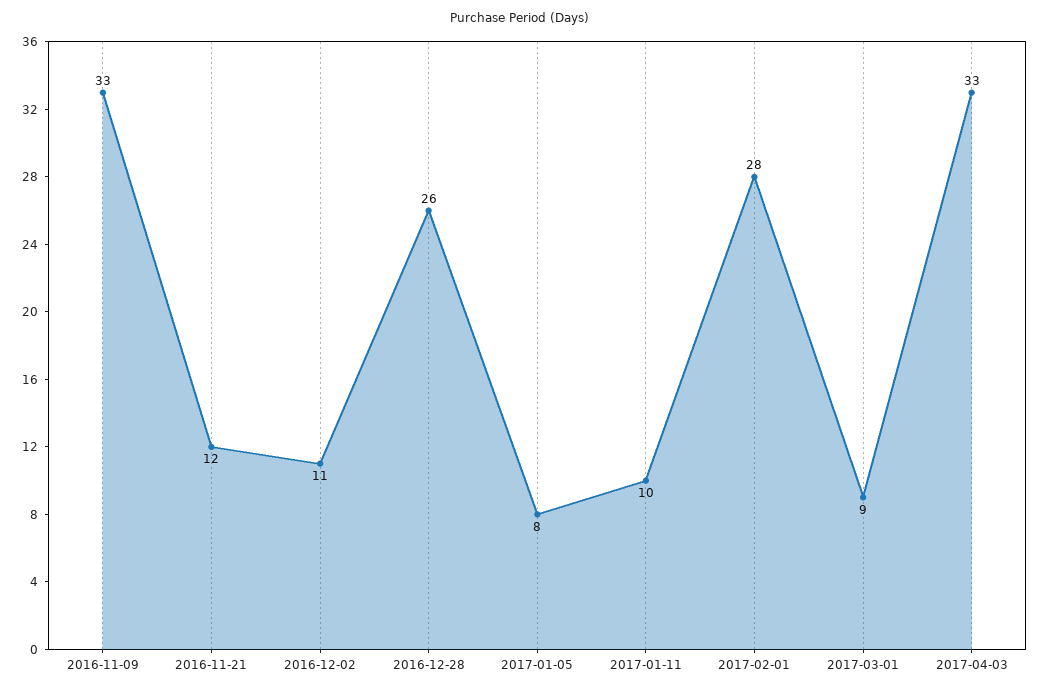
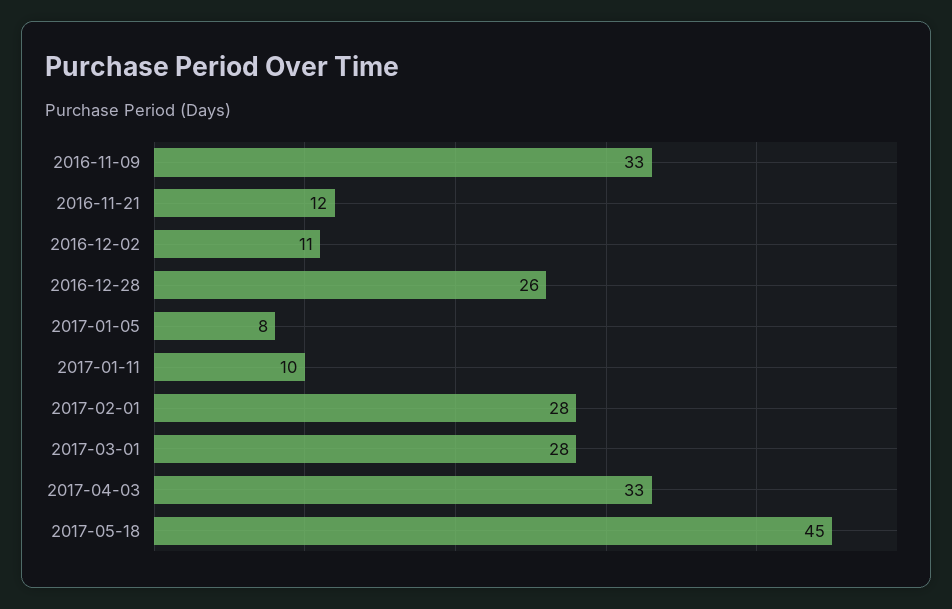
2017-03-01: 9 -> 28
2017-05-18: none -> 45

